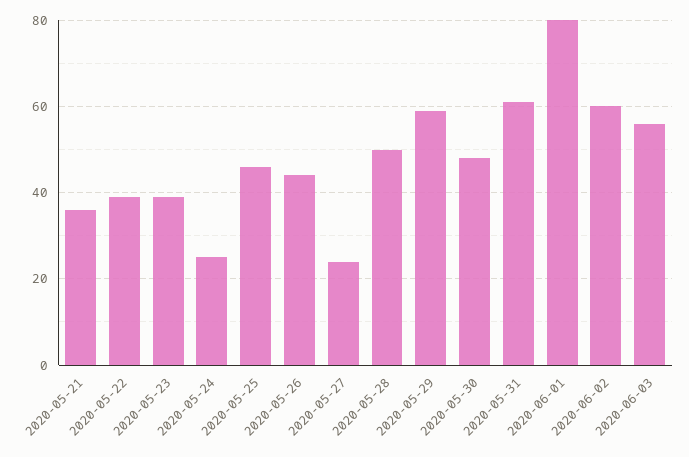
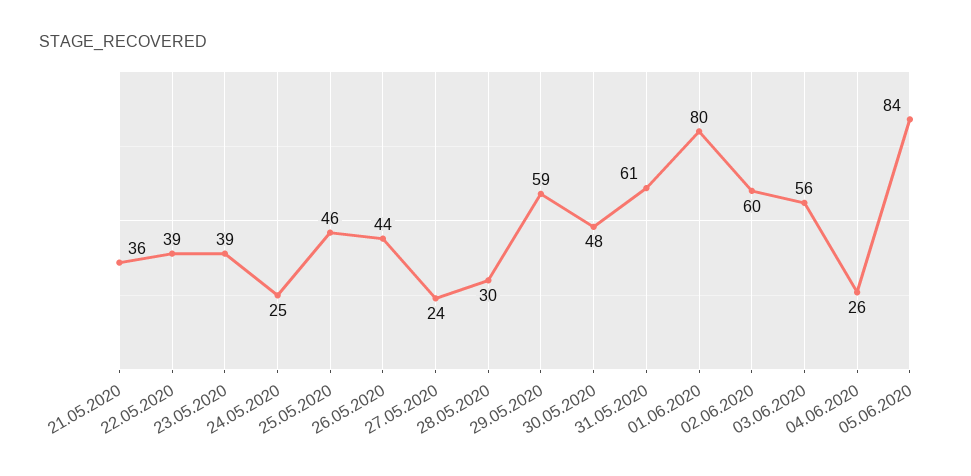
2020-05-28: 50 -> 30
04.06.2020: none -> 26
05.06.2020: none -> 84

